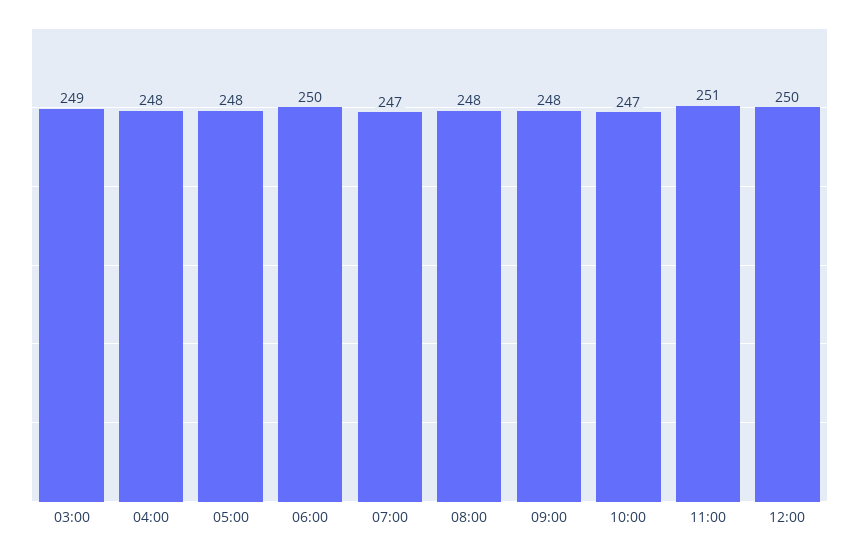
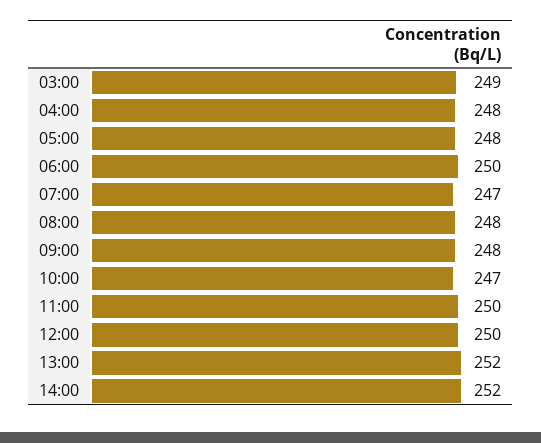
11:00: 251 -> 250
13:00: none -> 252
14:00: none -> 252

